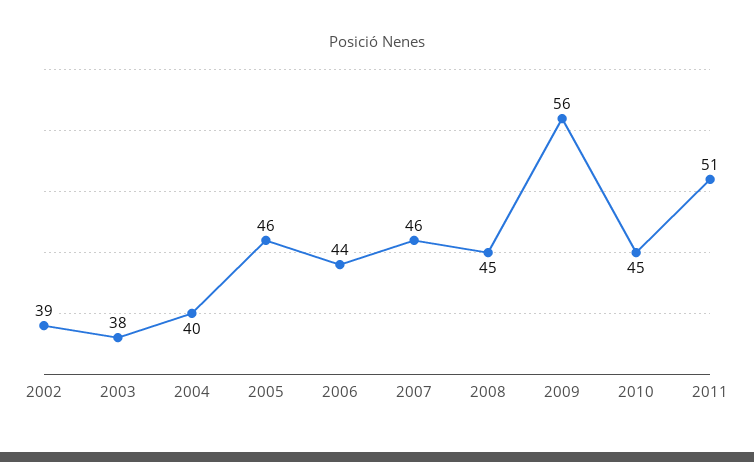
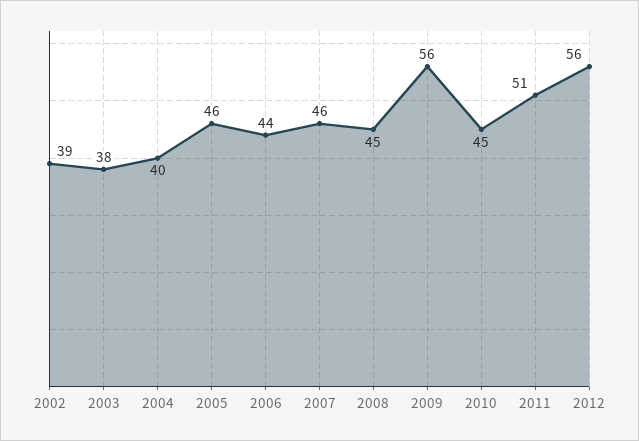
2012: none -> 56

